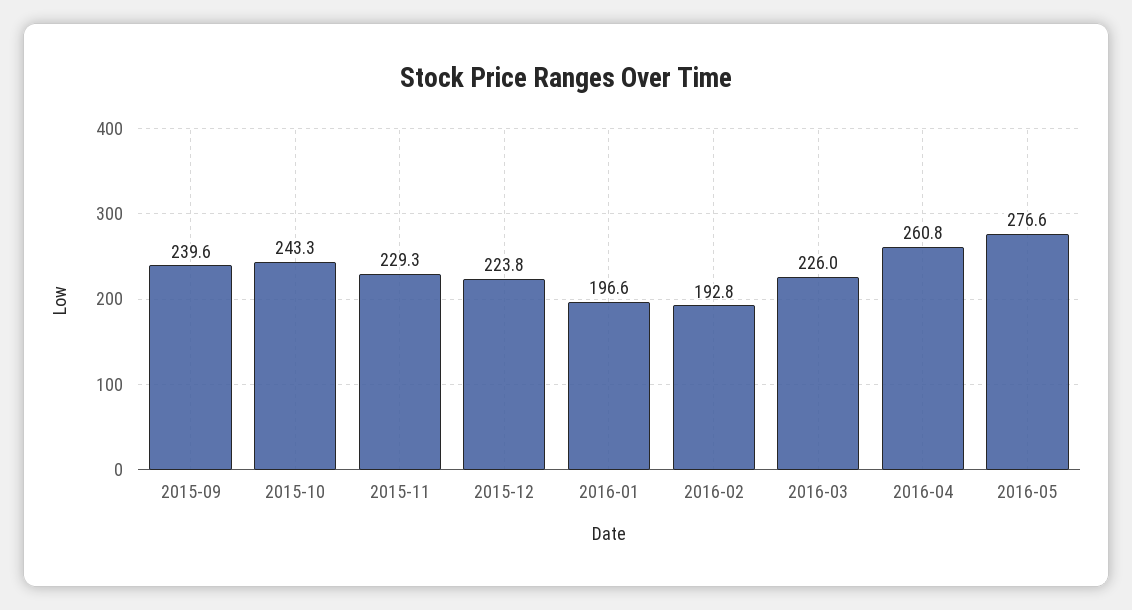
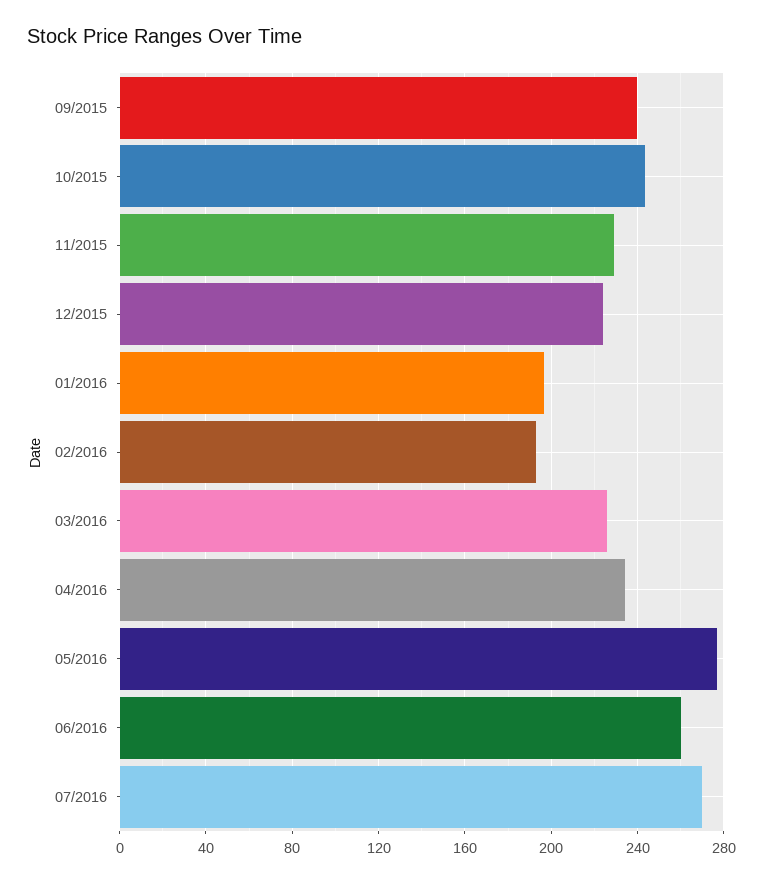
2016-04: 260.8 -> 235
06/2016: none -> 260
07/2016: none -> 270

